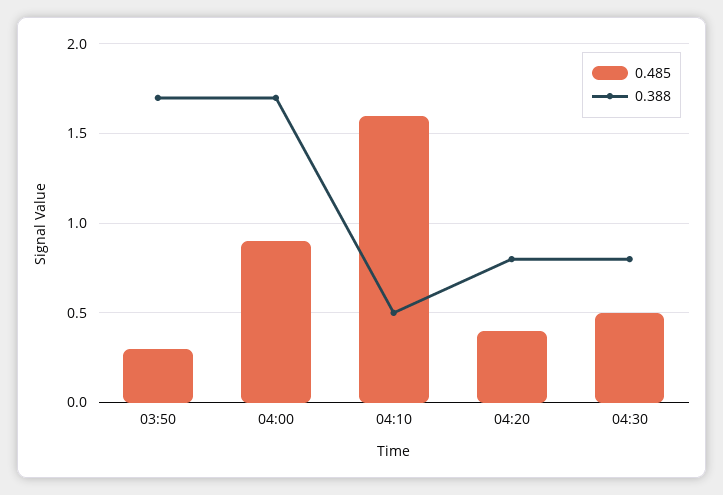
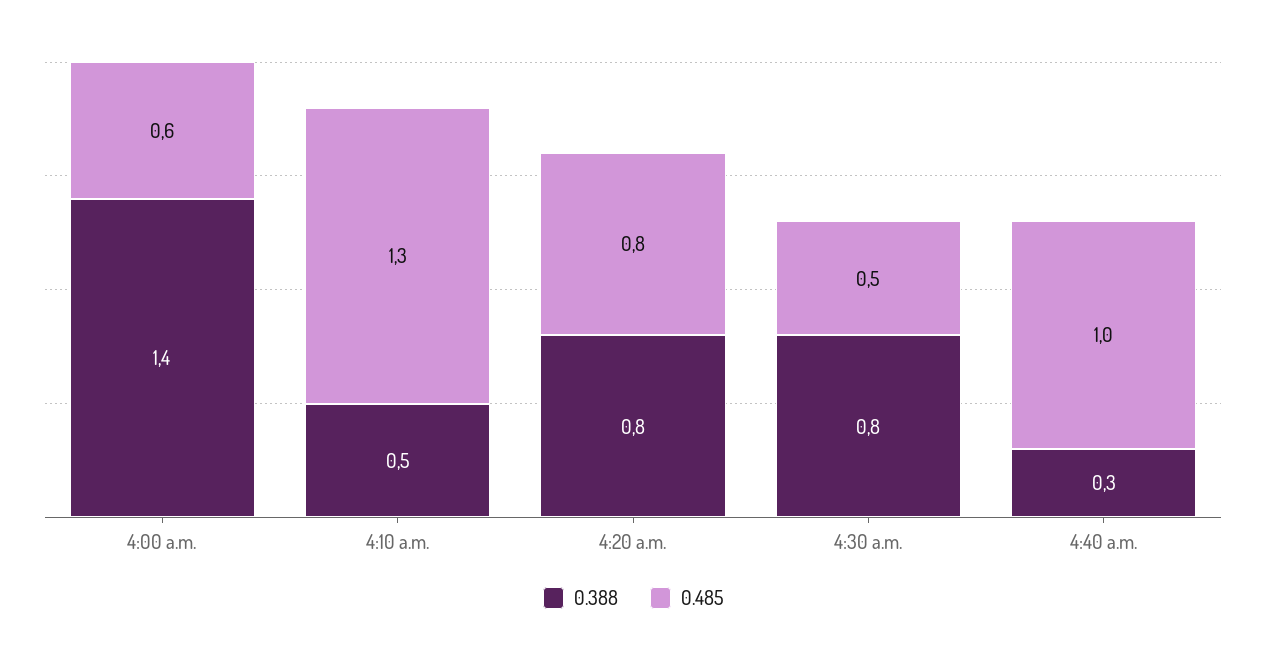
0.485, 03:50: 0.3 -> none
0.388, 03:50: 1.7 -> none
0.485, 04:00: 0.9 -> 0.6
0.388, 04:00: 1.7 -> 1.4
0.485, 04:10: 1.6 -> 1.3
0.485, 04:20: 0.4 -> 0.8
0.388, 4:40 a.m.: none -> 0.3
0.485, 4:40 a.m.: none -> 1

